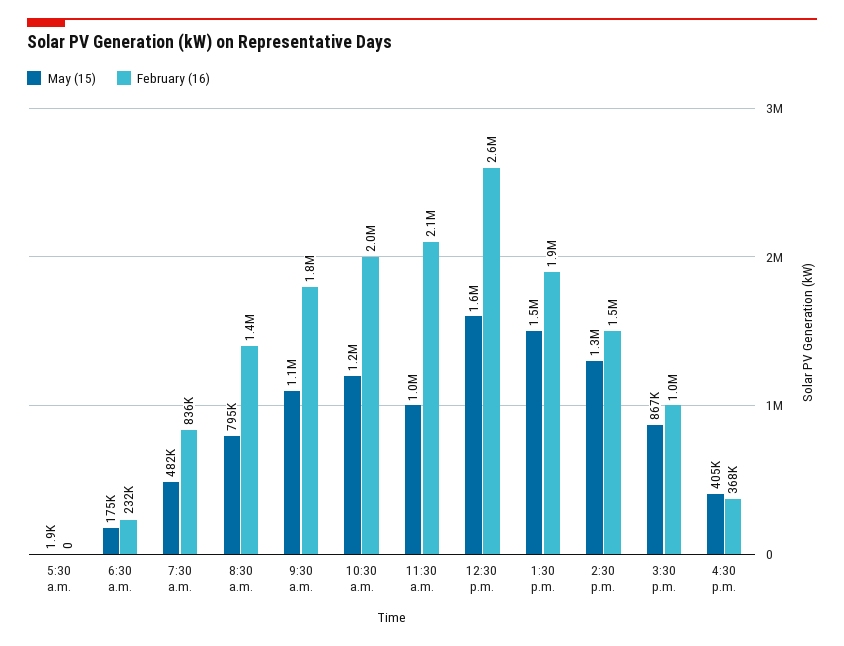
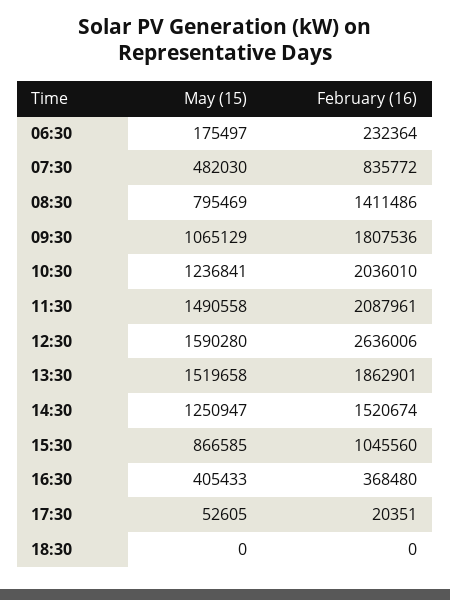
May (15), 5:30 a.m.: 1900 -> none
February (16), 5:30 a.m.: 0 -> none
May (15), 11:30 a.m.: 1000000 -> 1490558
May (15), 17:30: none -> 52605
February (16), 17:30: none -> 20351
May (15), 18:30: none -> 0
February (16), 18:30: none -> 0

